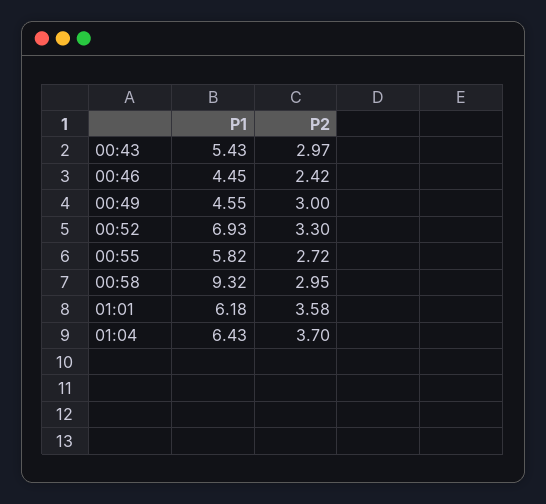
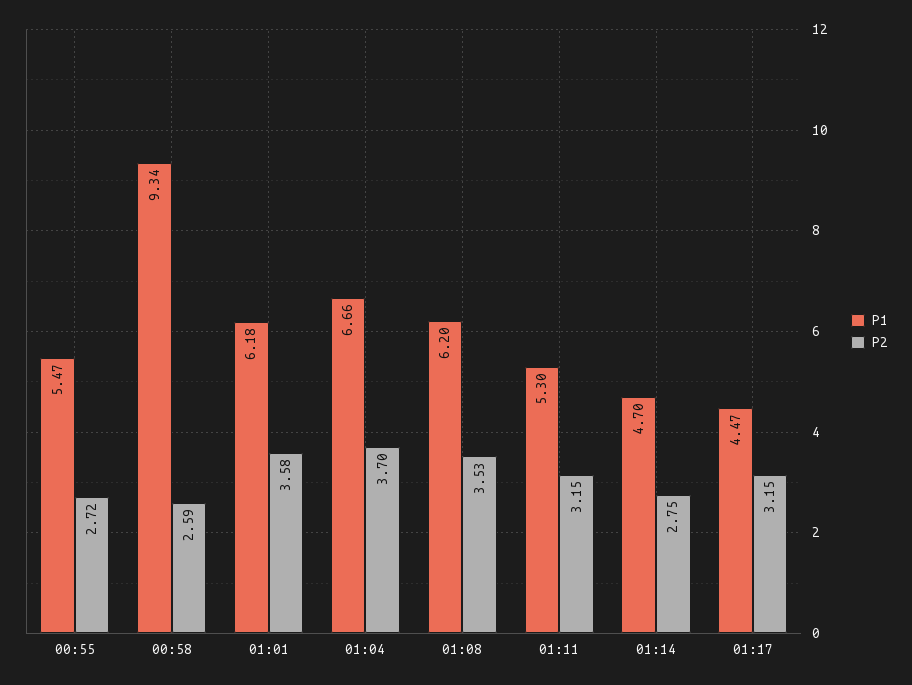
P1, 00:43: 5.43 -> none
P2, 00:43: 2.97 -> none
P1, 00:46: 4.45 -> none
P2, 00:46: 2.42 -> none
P1, 00:49: 4.55 -> none
P2, 00:49: 3 -> none
P1, 00:52: 6.93 -> none
P2, 00:52: 3.3 -> none
P1, 00:55: 5.82 -> 5.47
P1, 00:58: 9.32 -> 9.34
P2, 00:58: 2.95 -> 2.59
P1, 01:04: 6.43 -> 6.66
P1, 01:08: none -> 6.2
P2, 01:08: none -> 3.53
P1, 01:11: none -> 5.3
P2, 01:11: none -> 3.15
P1, 01:14: none -> 4.7
P2, 01:14: none -> 2.75
P1, 01:17: none -> 4.47
P2, 01:17: none -> 3.15

